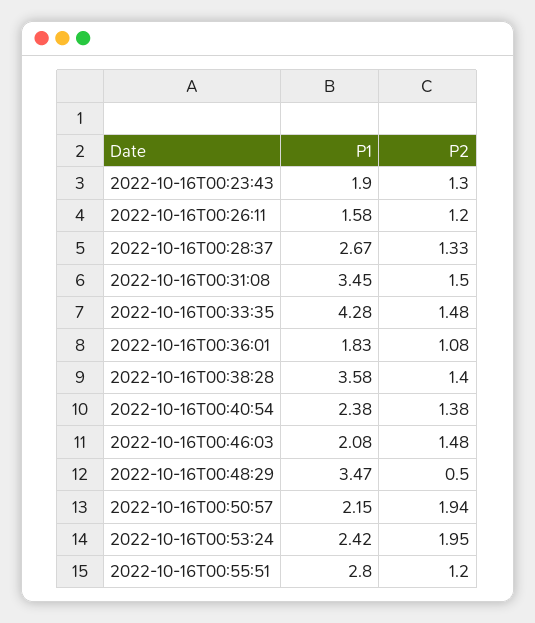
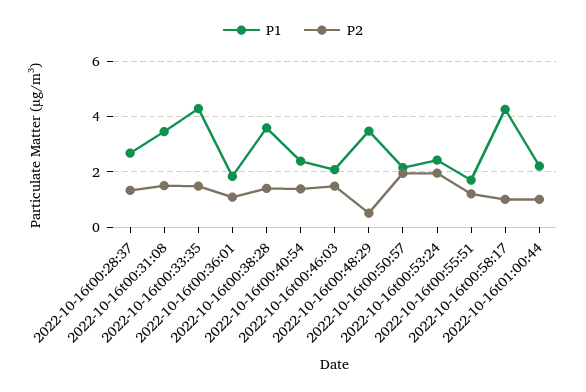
P1, 2022-10-16T00:23:43: 1.9 -> none
P2, 2022-10-16T00:23:43: 1.3 -> none
P1, 2022-10-16T00:26:11: 1.58 -> none
P2, 2022-10-16T00:26:11: 1.2 -> none
P1, 2022-10-16T00:55:51: 2.8 -> 1.75
P1, 2022-10-16t00:58:17: none -> 4.25
P2, 2022-10-16t00:58:17: none -> 1
P1, 2022-10-16t01:00:44: none -> 2.25
P2, 2022-10-16t01:00:44: none -> 1

